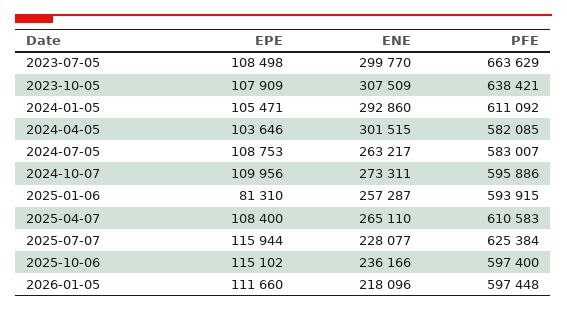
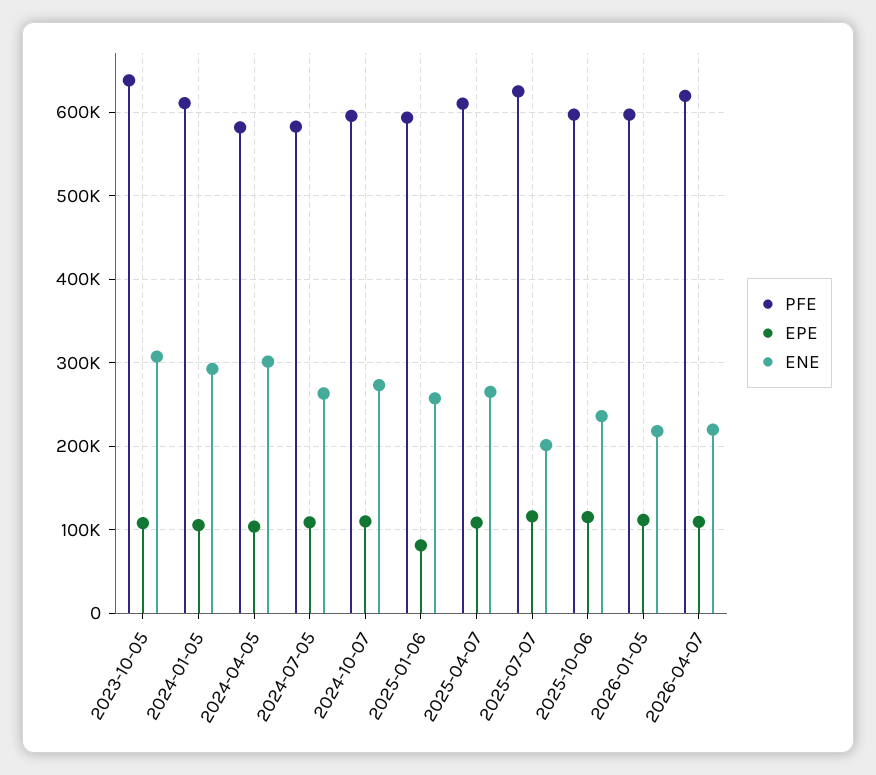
EPE, 2023-07-05: 108498 -> none
ENE, 2023-07-05: 299770 -> none
PFE, 2023-07-05: 663629 -> none
ENE, 2025-07-07: 228077 -> 200000
PFE, 2026-04-07: none -> 620000
EPE, 2026-04-07: none -> 110000
ENE, 2026-04-07: none -> 220000

